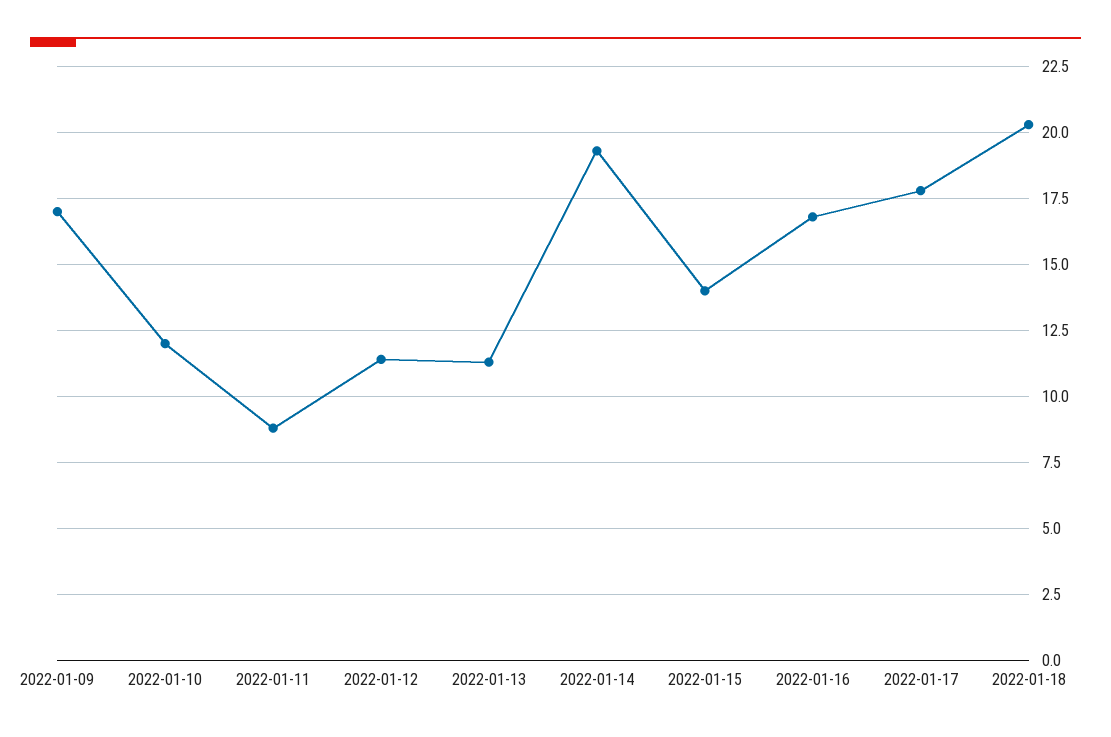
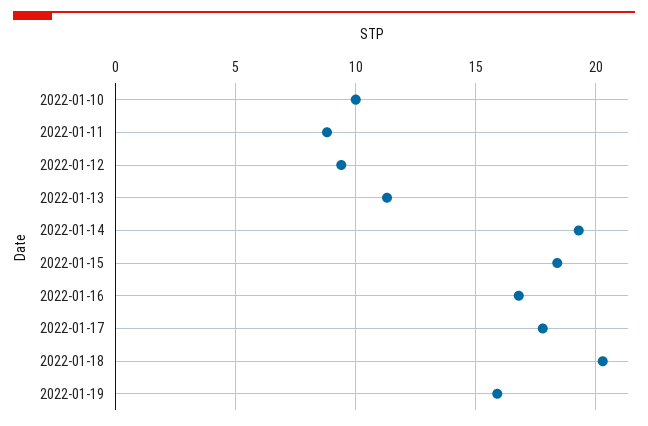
2022-01-09: 17 -> none
2022-01-10: 12 -> 10
2022-01-12: 11.5 -> 9.5
2022-01-15: 14 -> 18.5
2022-01-19: none -> 16

